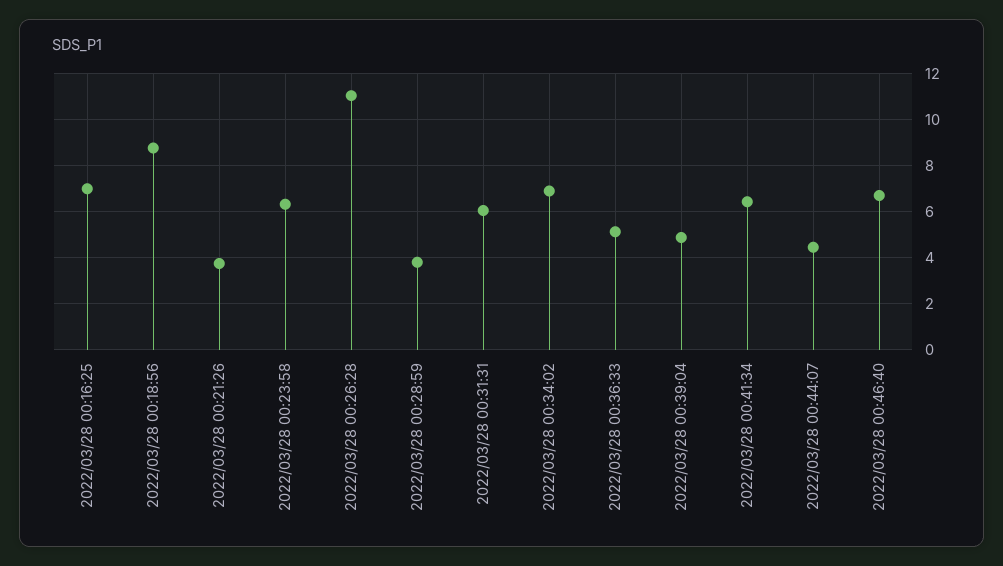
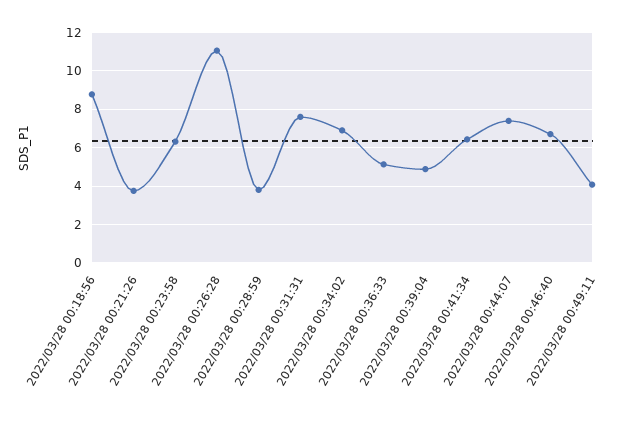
2022/03/28 00:16:25: 7 -> none
2022/03/28 00:31:31: 6 -> 7.5
2022/03/28 00:44:07: 4.5 -> 7.5
2022/03/28 00:49:11: none -> 4

